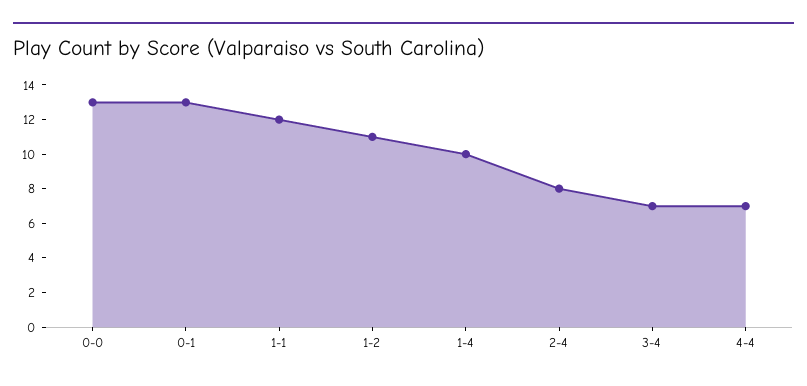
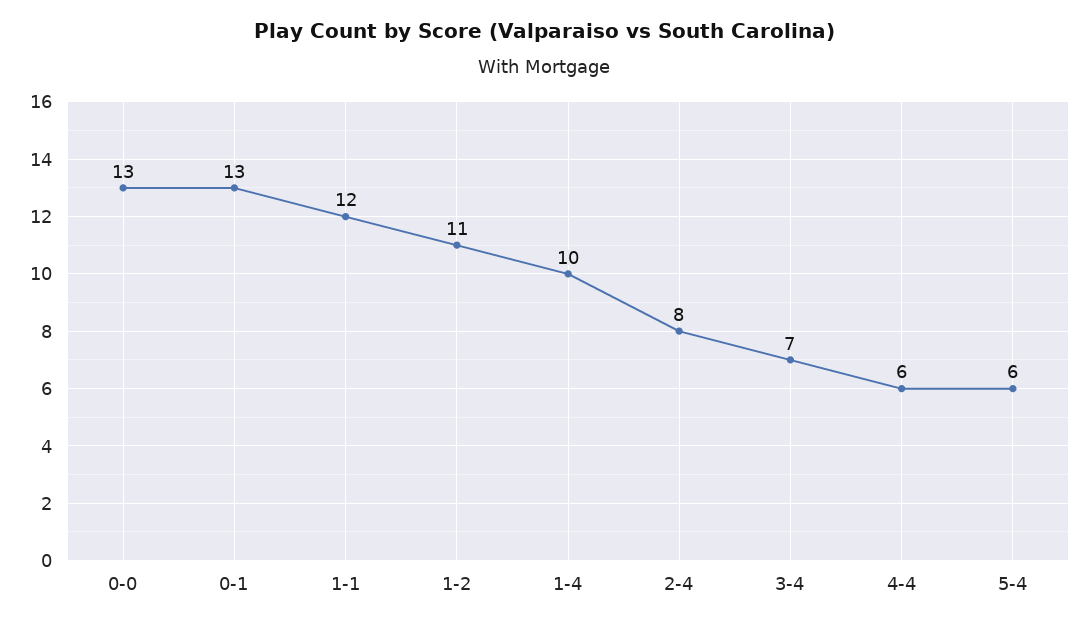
4-4: 7 -> 6
5-4: none -> 6

